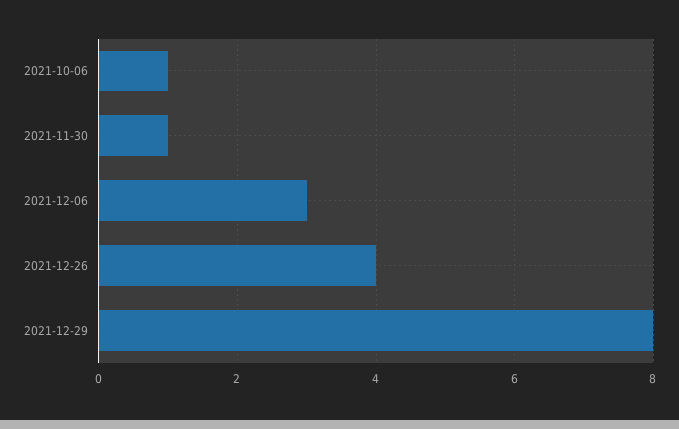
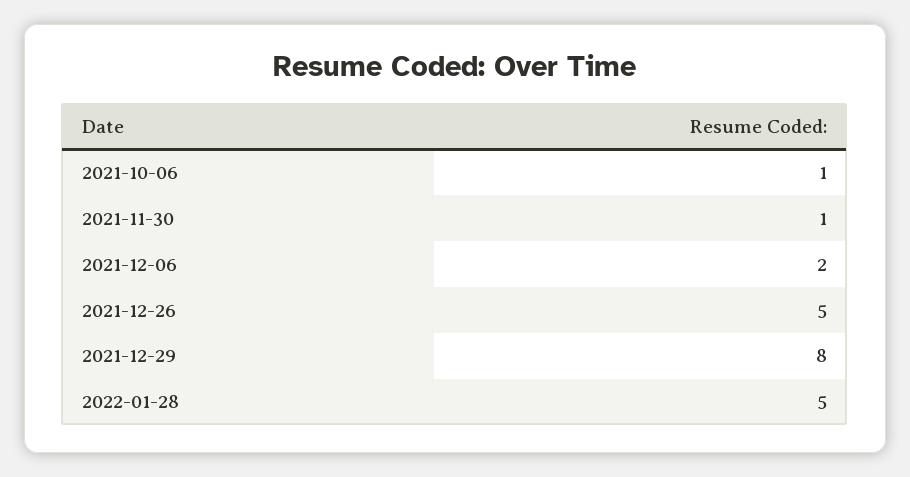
2021-12-06: 3 -> 2
2021-12-26: 4 -> 5
2022-01-28: none -> 5

